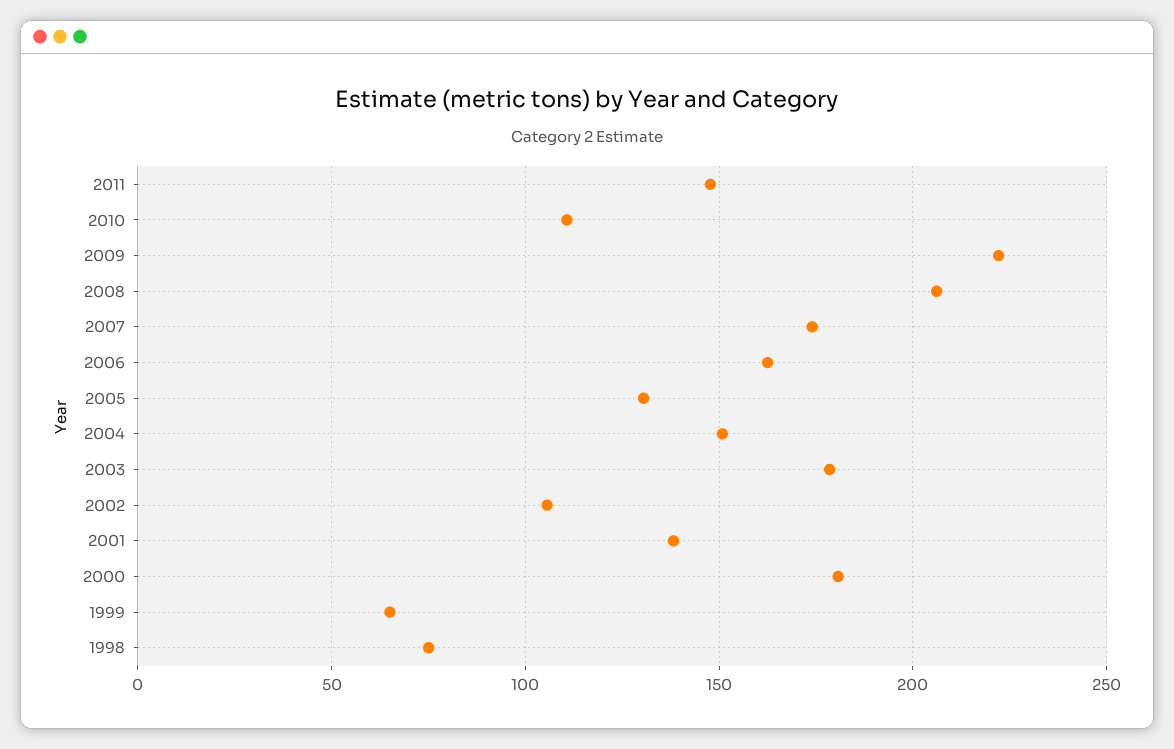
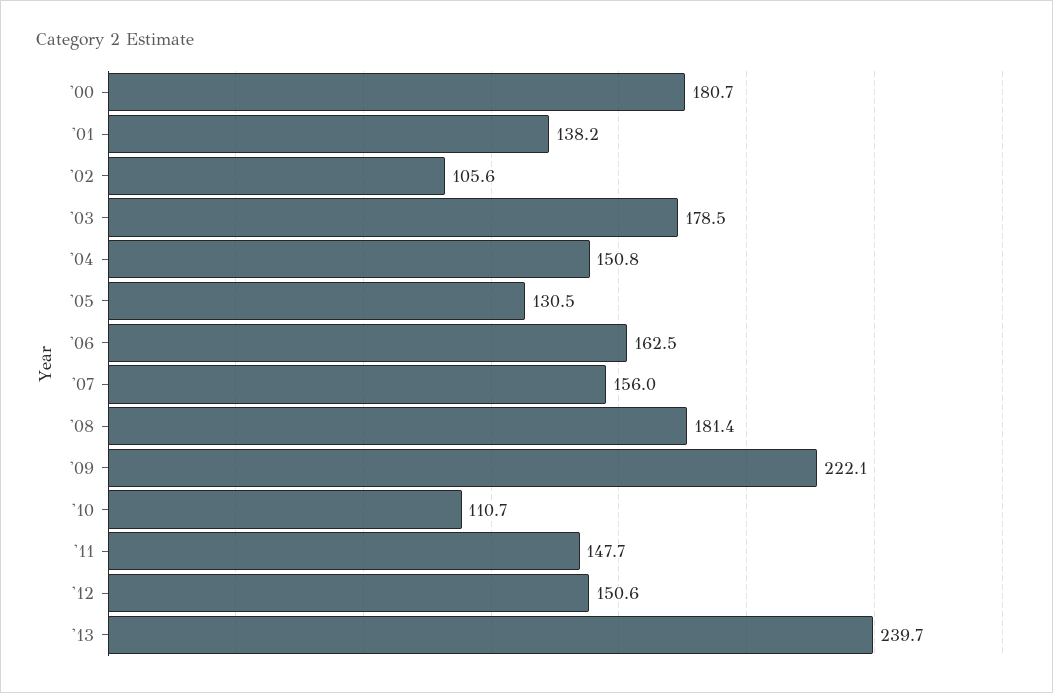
2008: 205 -> 181.4
2007: 175 -> 156
1999: 65 -> none
1998: 75 -> none
'12: none -> 150.6
'13: none -> 239.7

